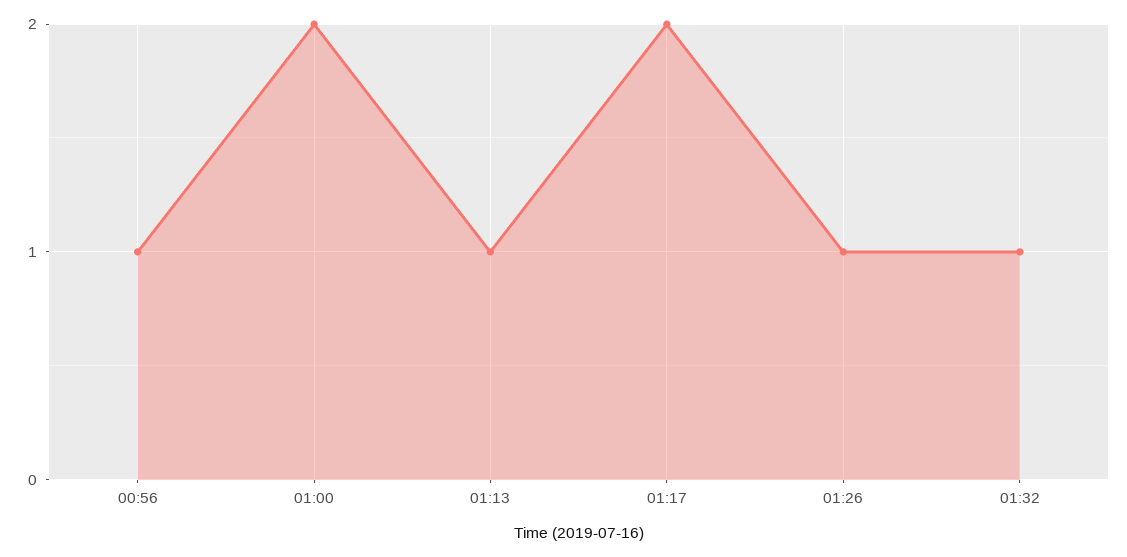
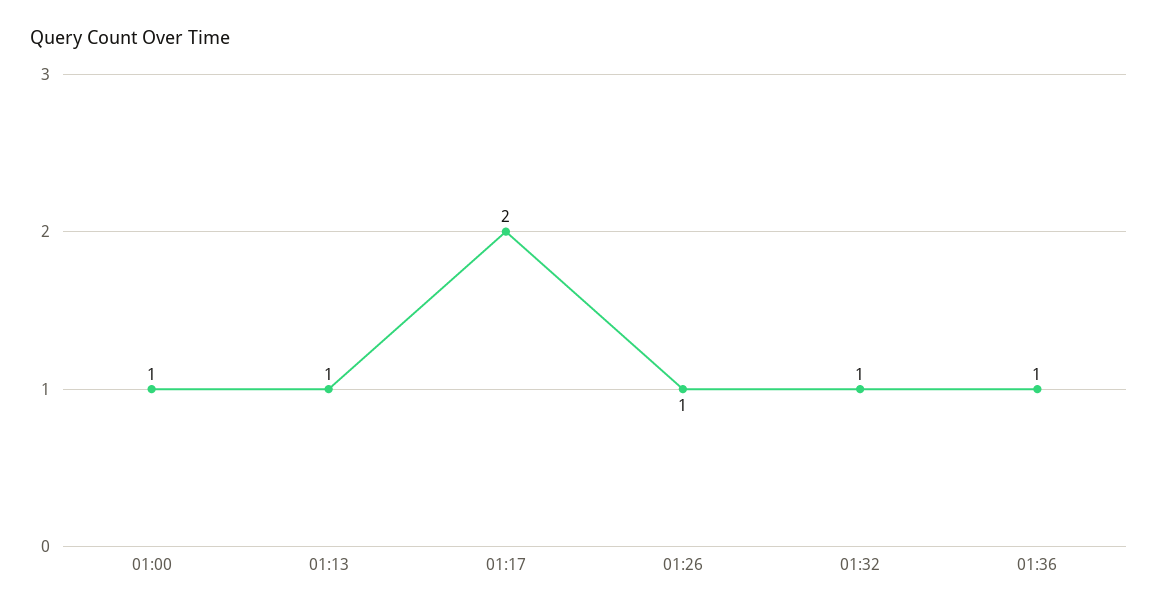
00:56: 1 -> none
01:00: 2 -> 1
01:36: none -> 1

